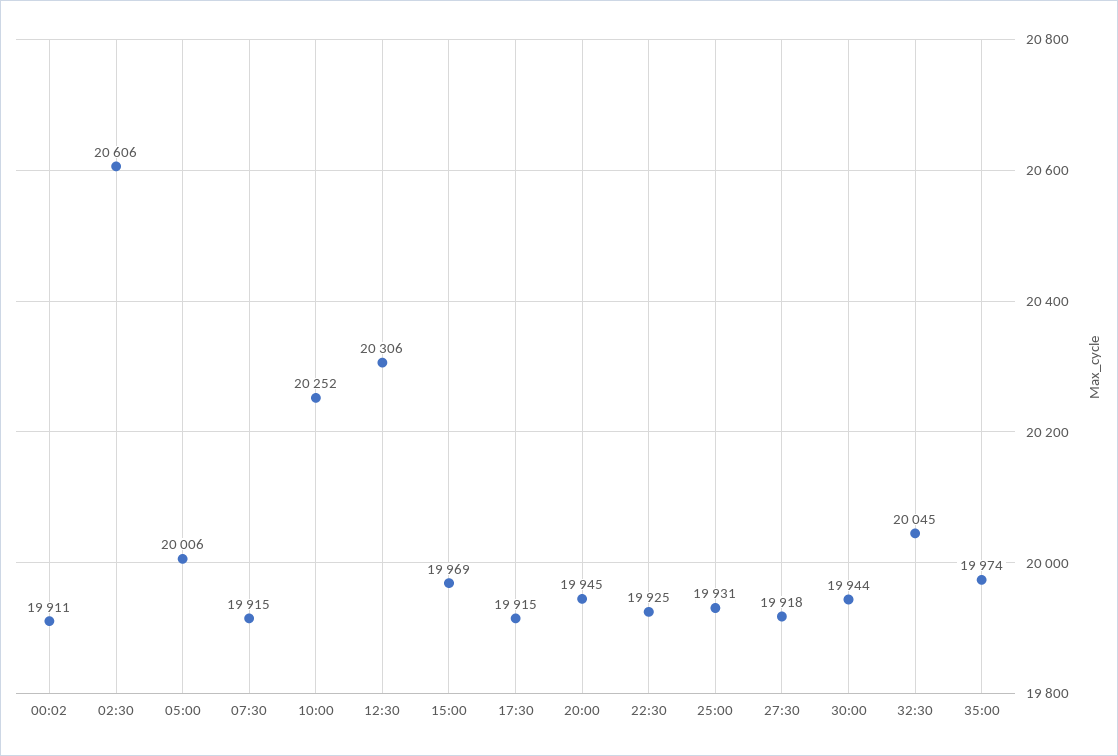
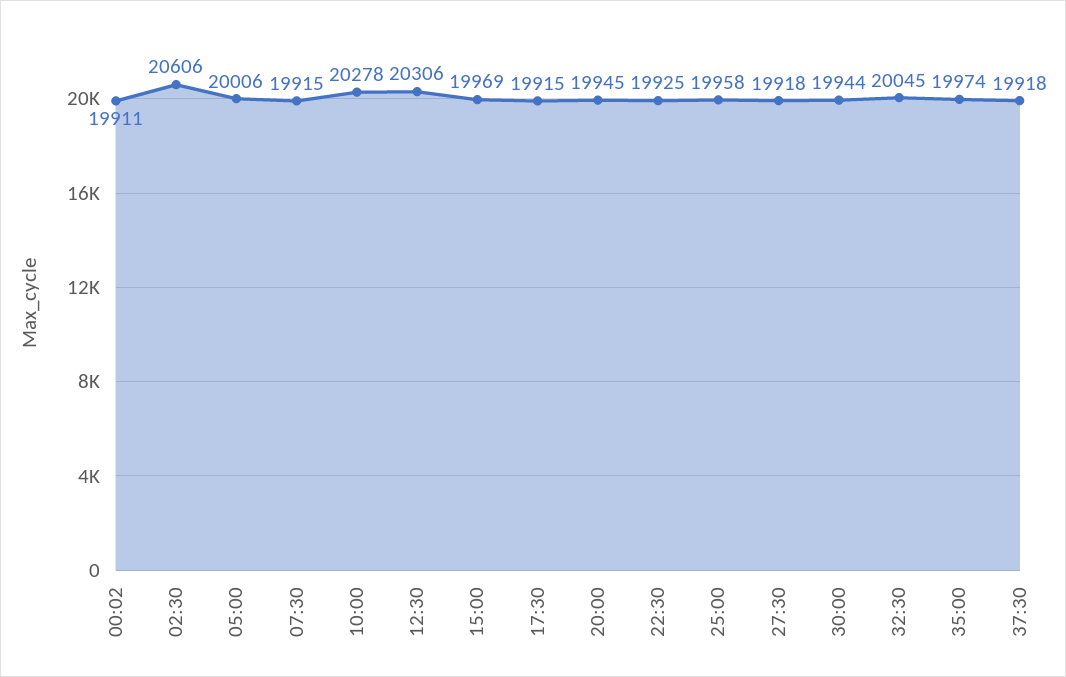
10:00: 20252 -> 20278
25:00: 19931 -> 19958
37:30: none -> 19918

